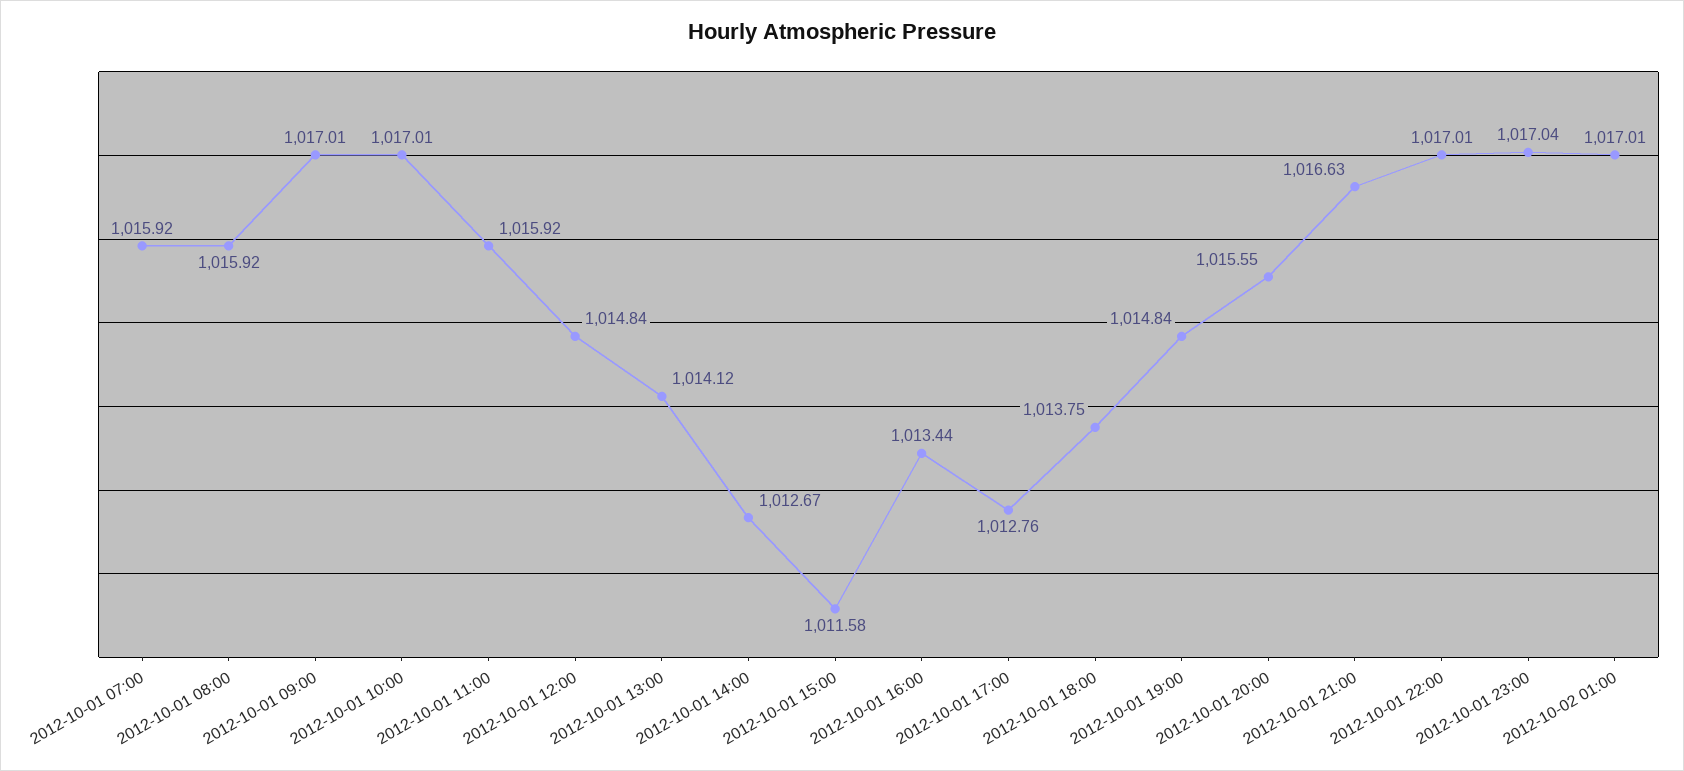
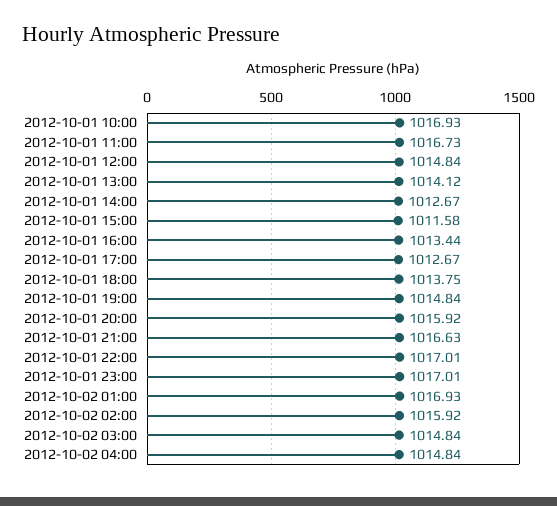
2012-10-01 07:00: 1015.92 -> none
2012-10-01 08:00: 1015.92 -> none
2012-10-01 09:00: 1017.01 -> none
2012-10-01 10:00: 1017.01 -> 1016.93
2012-10-01 11:00: 1015.92 -> 1016.73
2012-10-01 17:00: 1012.76 -> 1012.67
2012-10-01 20:00: 1015.55 -> 1015.92
2012-10-01 23:00: 1017.04 -> 1017.01
2012-10-02 01:00: 1017.01 -> 1016.93
2012-10-02 02:00: none -> 1015.92
2012-10-02 03:00: none -> 1014.84
2012-10-02 04:00: none -> 1014.84

